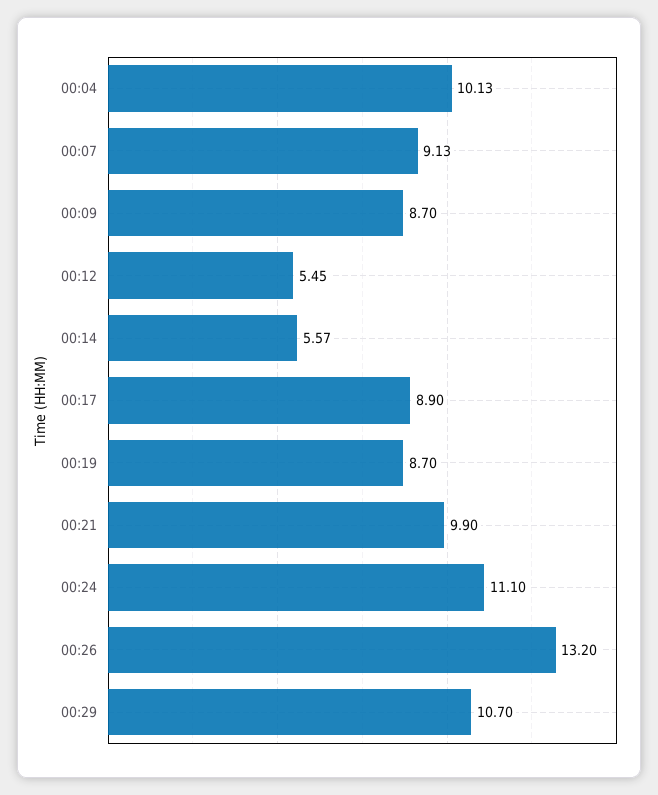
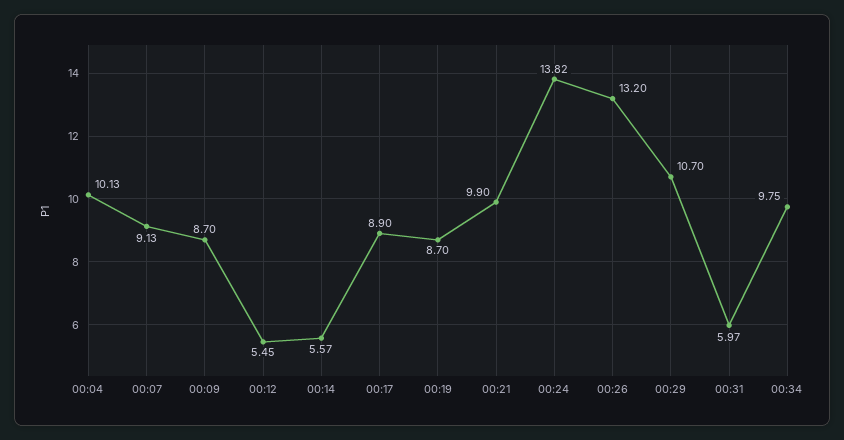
00:24: 11.1 -> 13.82
00:31: none -> 5.97
00:34: none -> 9.75

